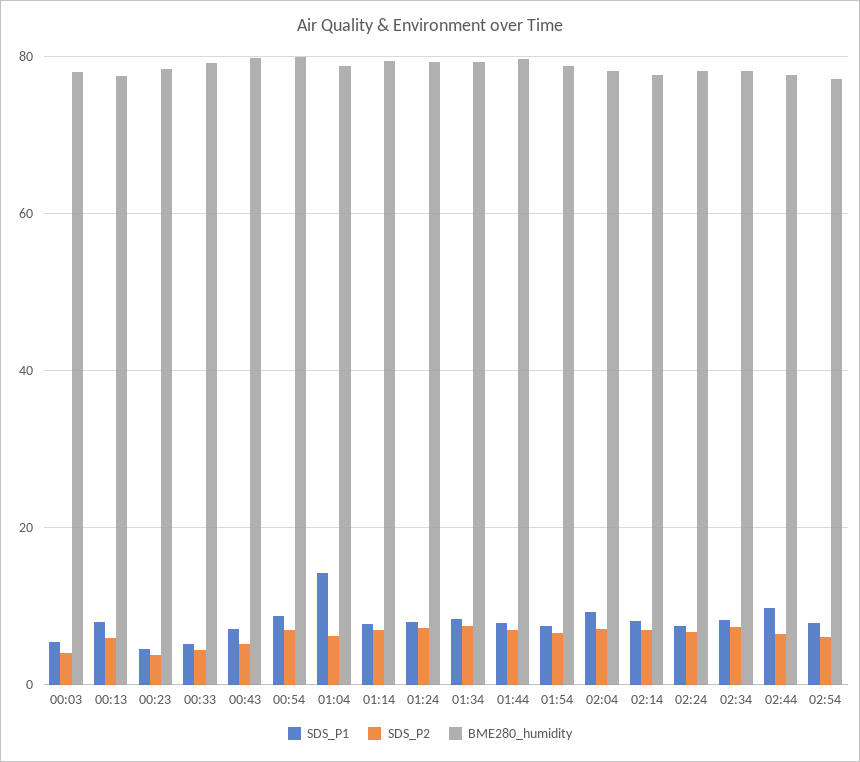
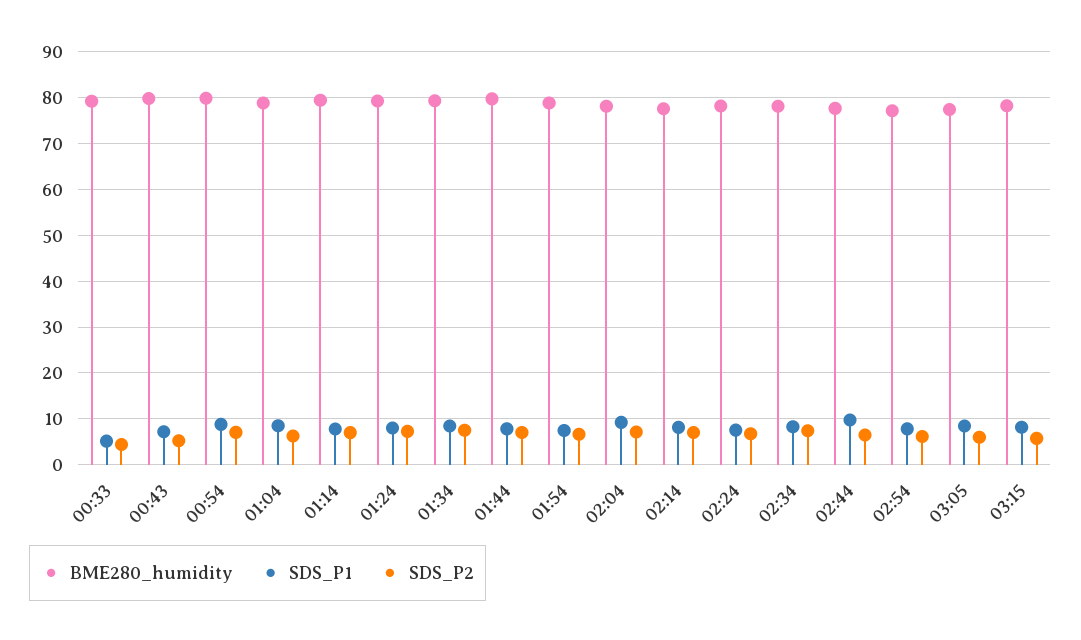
SDS_P1, 00:03: 6 -> none
SDS_P2, 00:03: 4 -> none
BME280_humidity, 00:03: 78 -> none
SDS_P1, 00:13: 8 -> none
SDS_P2, 00:13: 6 -> none
BME280_humidity, 00:13: 78 -> none
SDS_P1, 00:23: 4 -> none
SDS_P2, 00:23: 4 -> none
BME280_humidity, 00:23: 78 -> none
SDS_P1, 01:04: 14 -> 8
BME280_humidity, 03:05: none -> 78
SDS_P1, 03:05: none -> 8
SDS_P2, 03:05: none -> 6
BME280_humidity, 03:15: none -> 78
SDS_P1, 03:15: none -> 8
SDS_P2, 03:15: none -> 6

